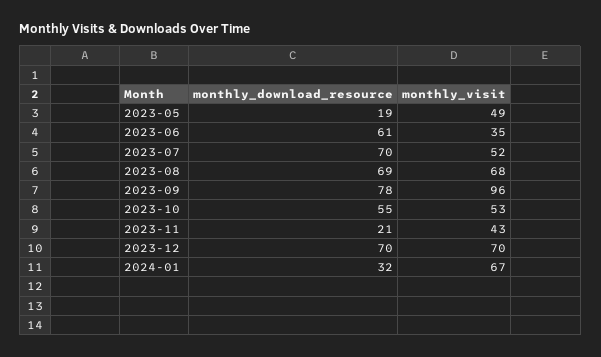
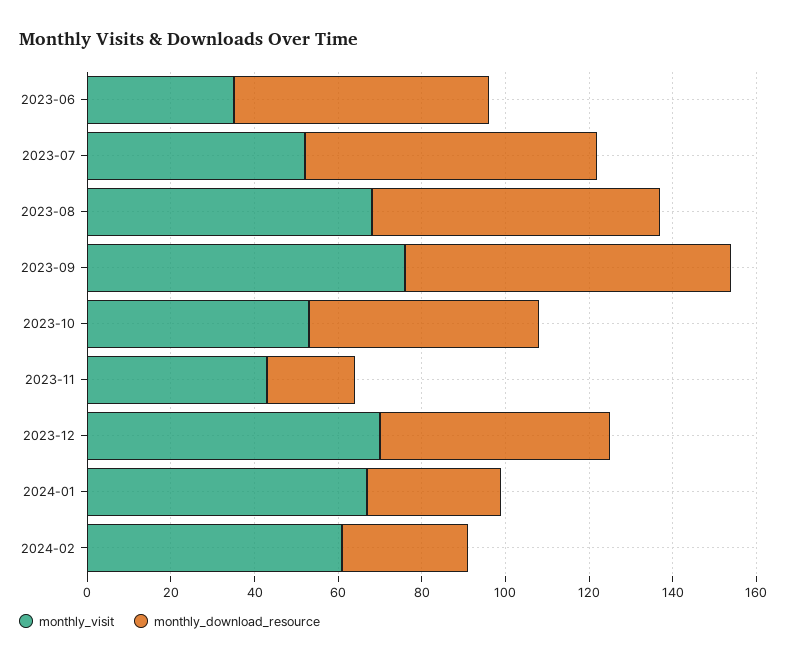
monthly_download_resource, 2023-05: 19 -> none
monthly_visit, 2023-05: 49 -> none
monthly_visit, 2023-09: 96 -> 75
monthly_download_resource, 2023-12: 70 -> 55
monthly_visit, 2024-02: none -> 60
monthly_download_resource, 2024-02: none -> 30

